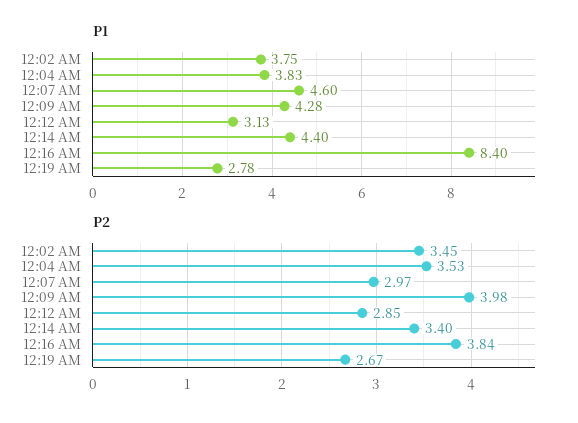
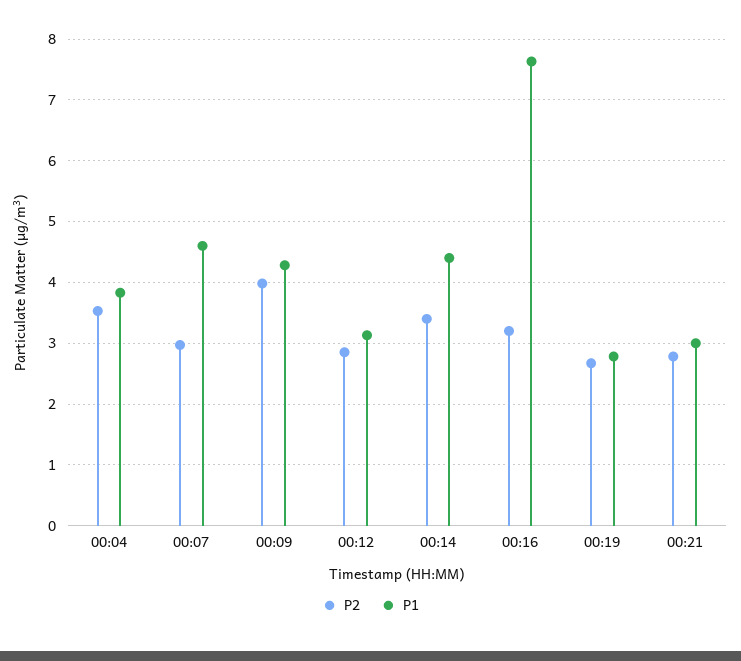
P1, 12:02 AM: 3.75 -> none
P1, 12:16 AM: 8.4 -> 7.6
P2, 12:02 AM: 3.45 -> none
P2, 12:16 AM: 3.84 -> 3.2
P2, 00:21: none -> 2.8
P1, 00:21: none -> 3

